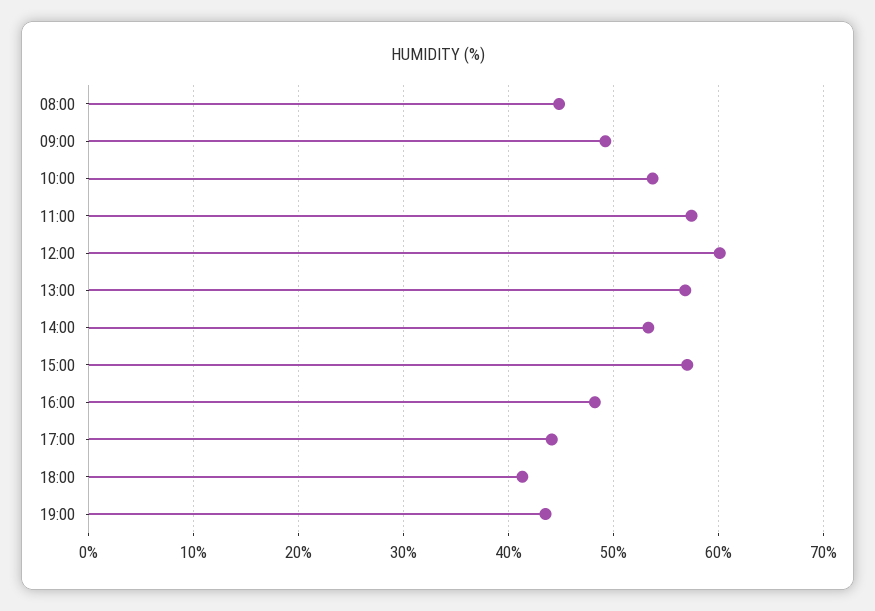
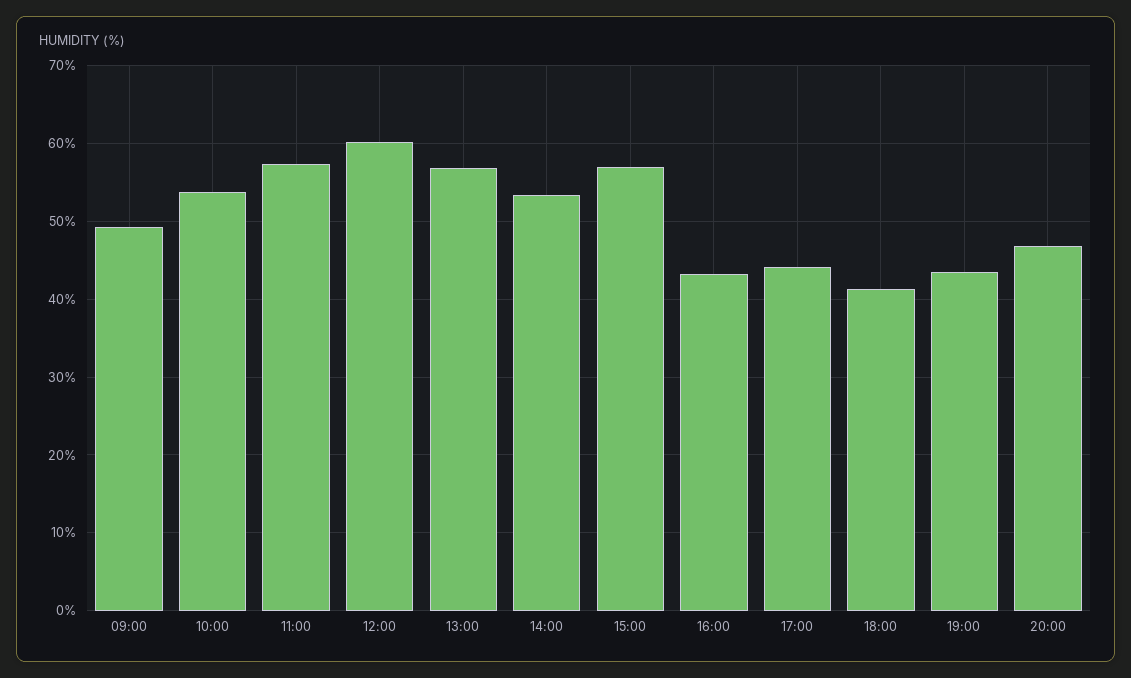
08:00: 45 -> none
16:00: 48 -> 43
20:00: none -> 47

